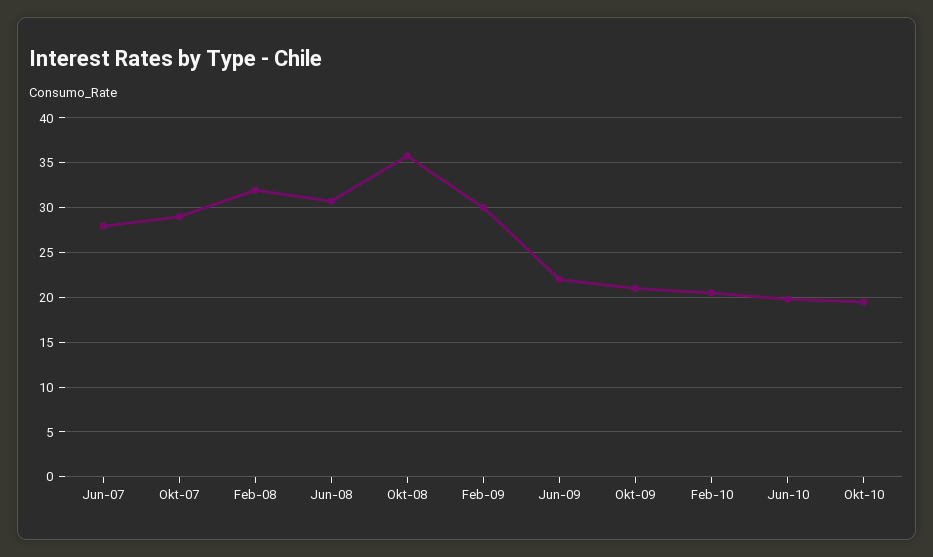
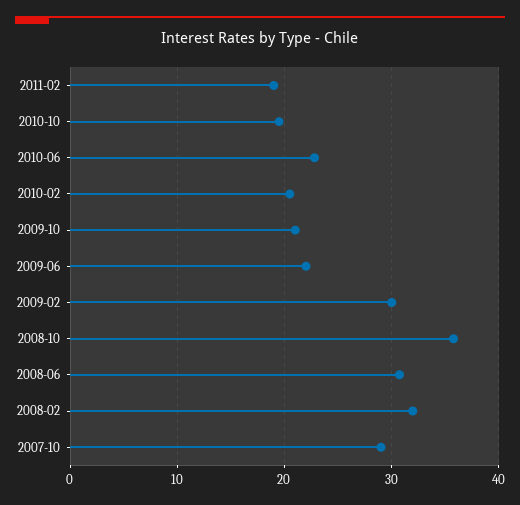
Jun-07: 28 -> none
Jun-10: 20 -> 23
2011-02: none -> 19

